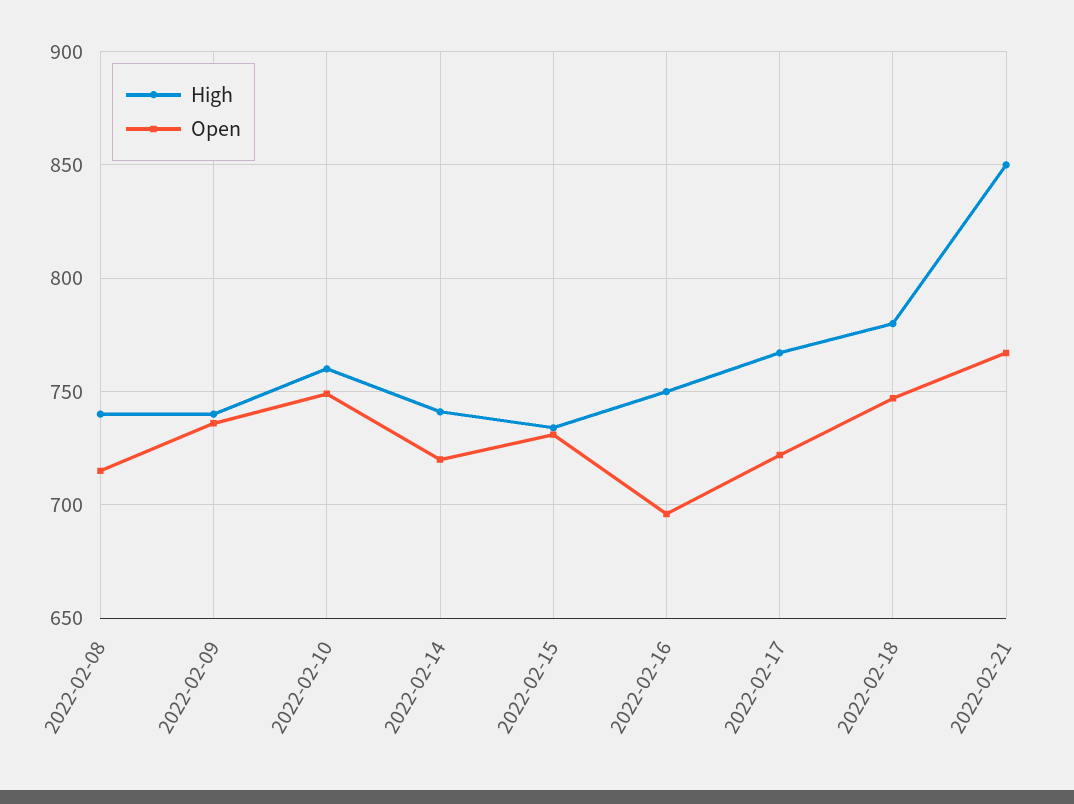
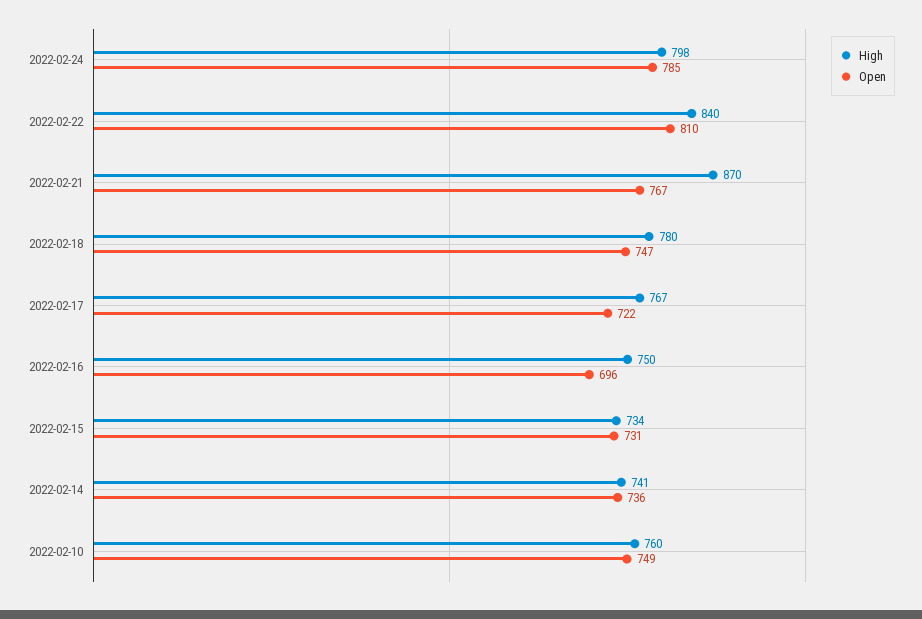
High, 2022-02-08: 740 -> none
Open, 2022-02-08: 715 -> none
High, 2022-02-09: 740 -> none
Open, 2022-02-09: 735 -> none
Open, 2022-02-14: 720 -> 736
High, 2022-02-21: 850 -> 870
High, 2022-02-24: none -> 798
Open, 2022-02-24: none -> 785
High, 2022-02-22: none -> 840
Open, 2022-02-22: none -> 810

